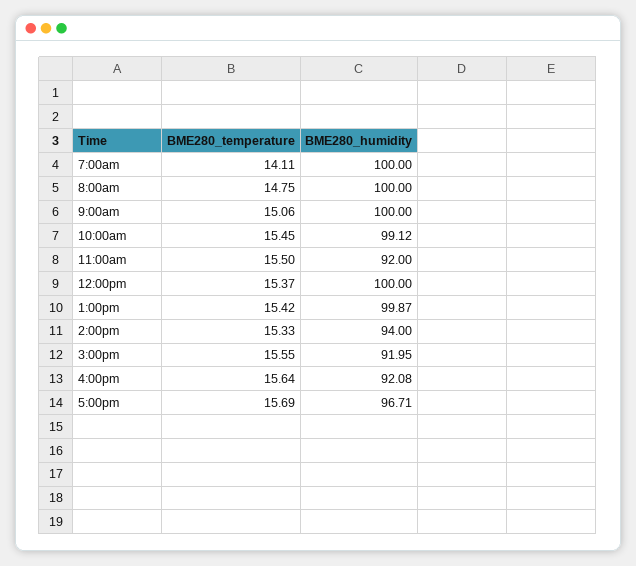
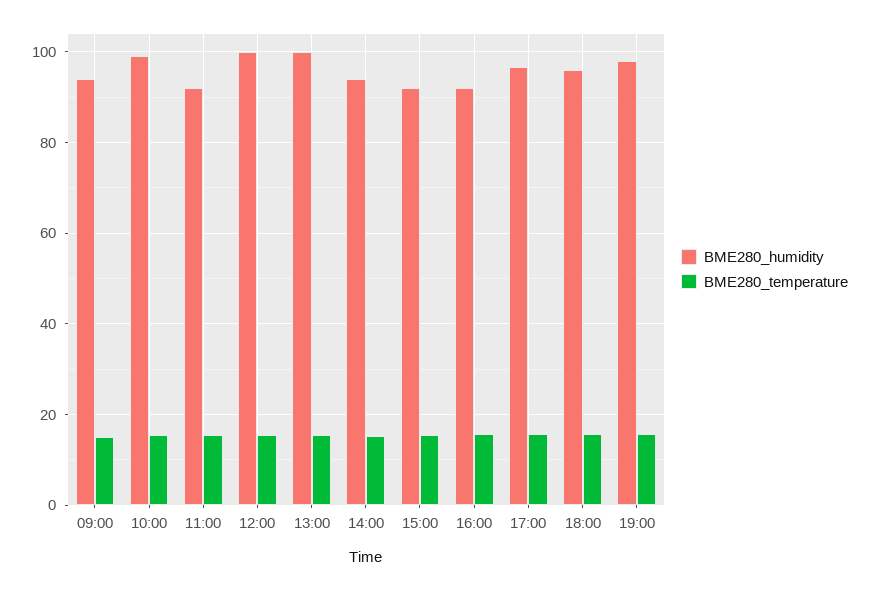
BME280_temperature, 7:00am: 14.11 -> none
BME280_humidity, 7:00am: 100 -> none
BME280_temperature, 8:00am: 14.75 -> none
BME280_humidity, 8:00am: 100 -> none
BME280_humidity, 9:00am: 100 -> 94
BME280_humidity, 18:00: none -> 96
BME280_temperature, 18:00: none -> 16
BME280_humidity, 19:00: none -> 98
BME280_temperature, 19:00: none -> 16

